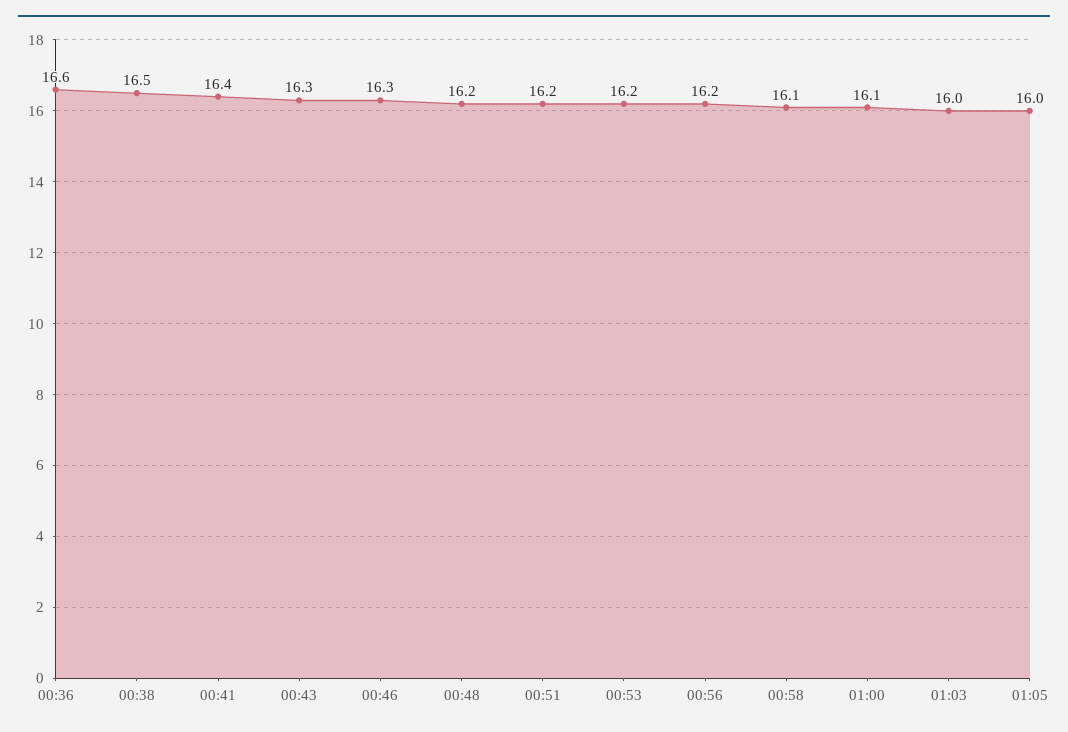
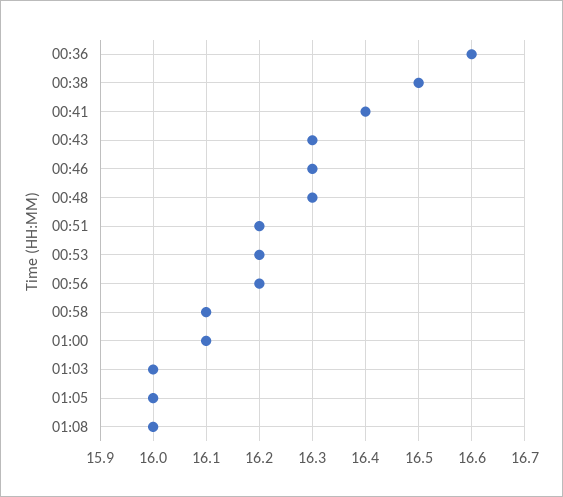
00:48: 16.2 -> 16.3
01:08: none -> 16

